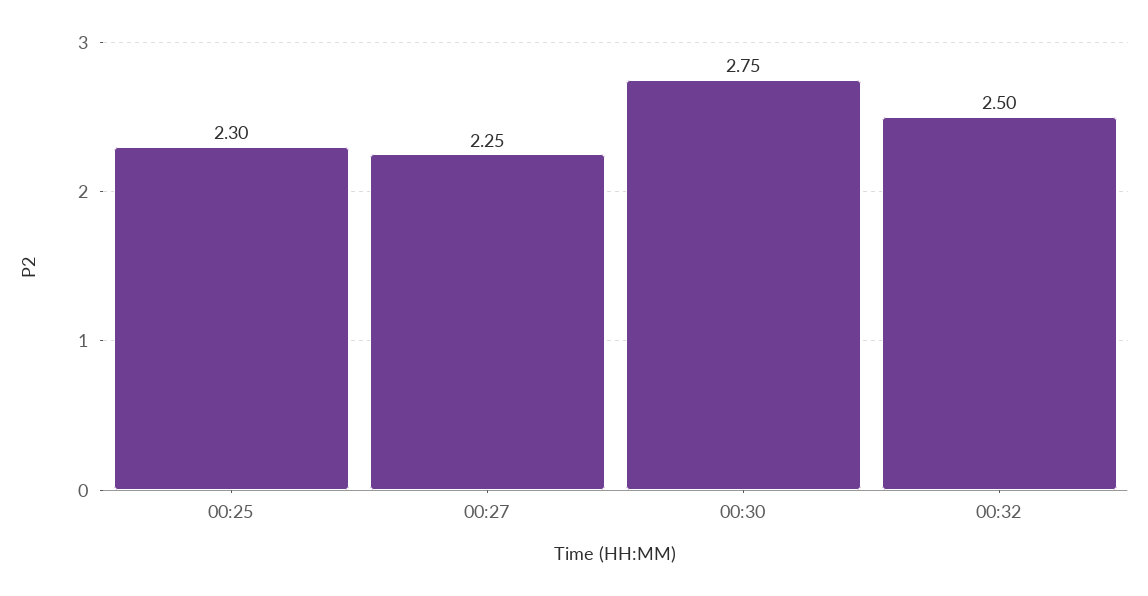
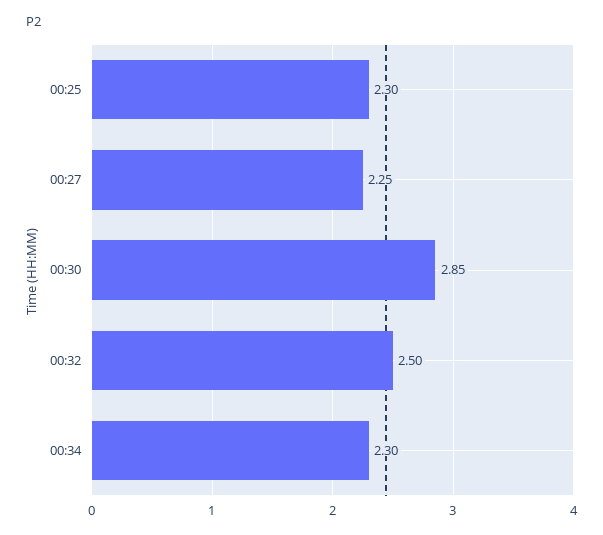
00:30: 2.75 -> 2.85
00:34: none -> 2.3

